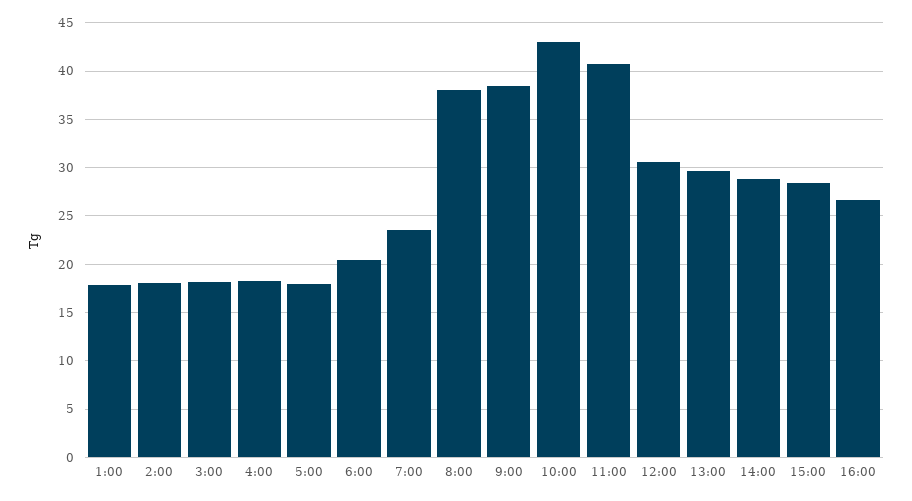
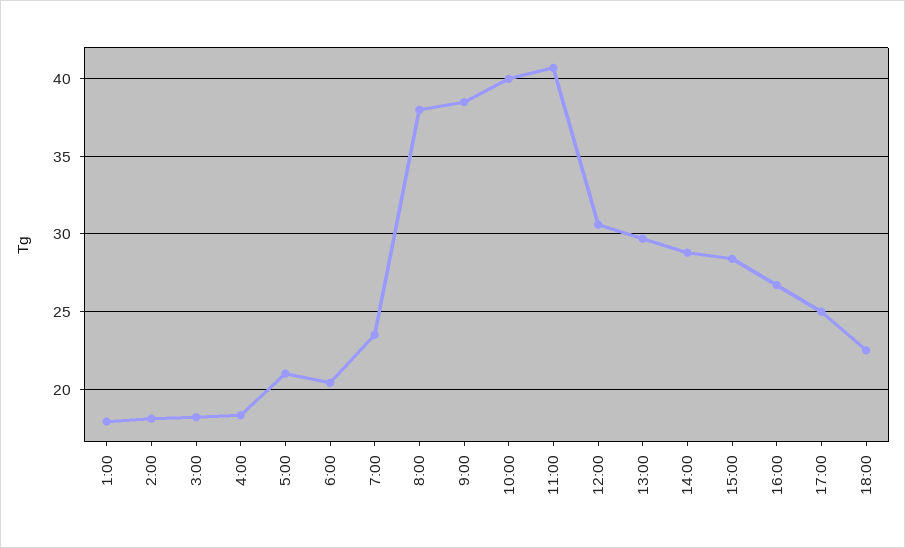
5:00: 18 -> 21
10:00: 43 -> 40
17:00: none -> 25
18:00: none -> 22.5

